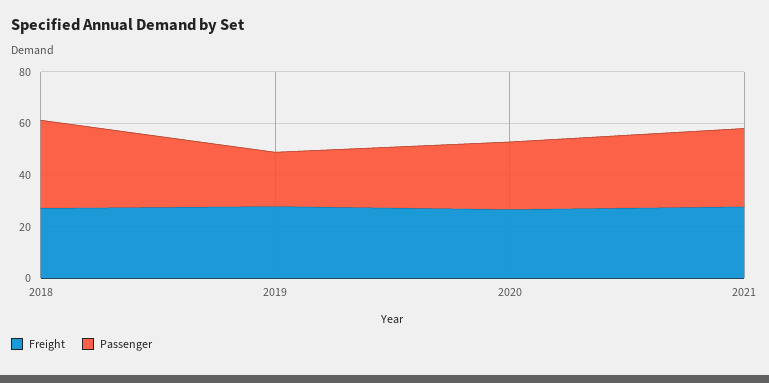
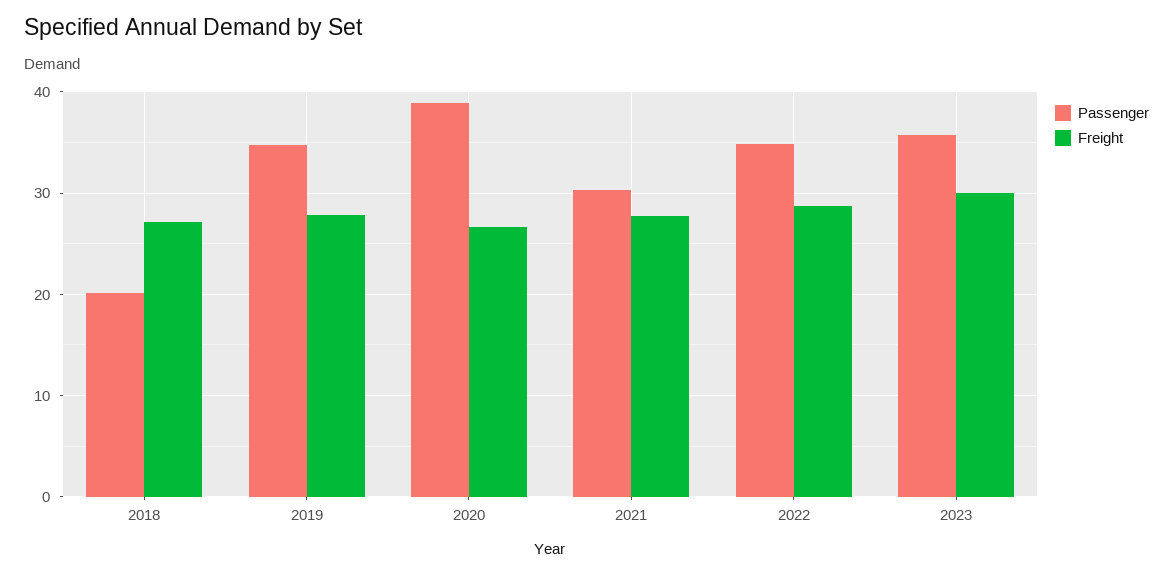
Passenger, 2018: 35 -> 20
Passenger, 2019: 20 -> 35
Passenger, 2020: 25 -> 39
Passenger, 2022: none -> 35
Freight, 2022: none -> 29
Passenger, 2023: none -> 36
Freight, 2023: none -> 30

